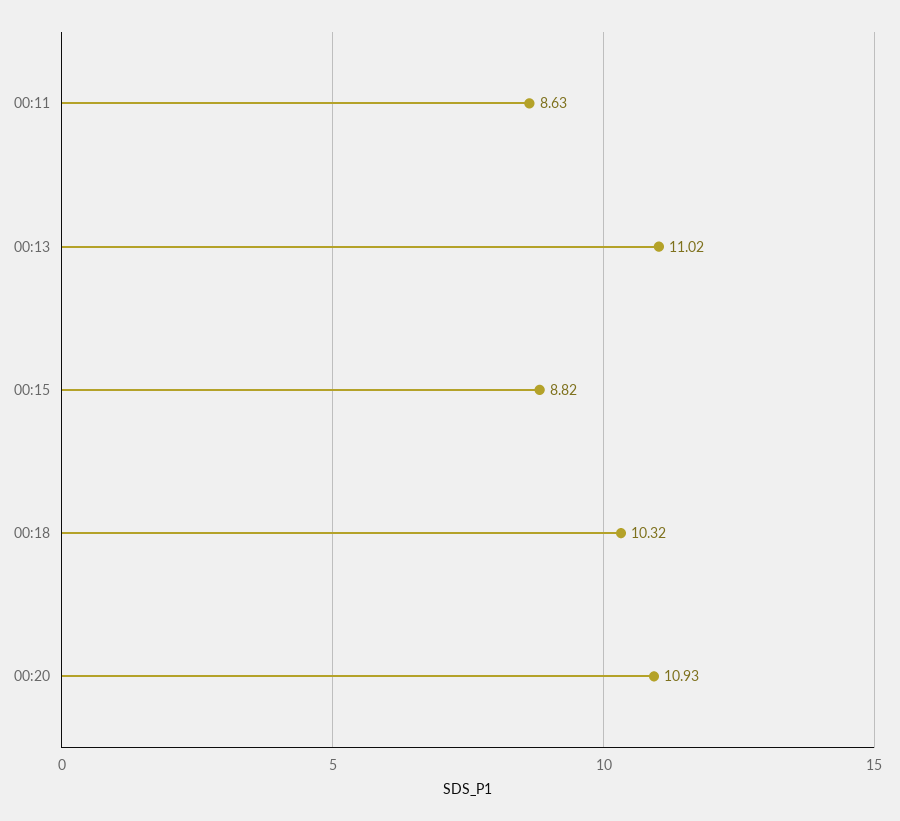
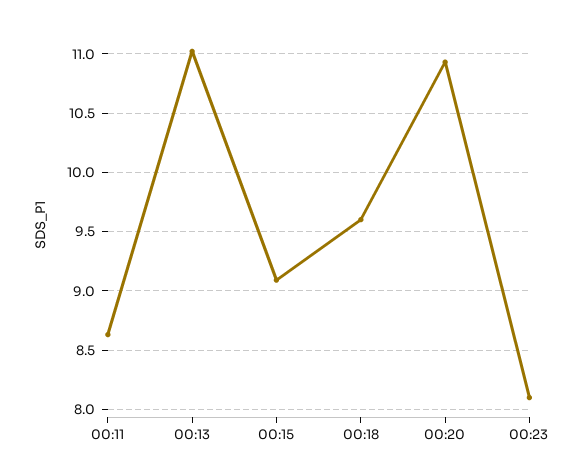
00:15: 8.82 -> 9.1
00:18: 10.32 -> 9.6
00:23: none -> 8.1

